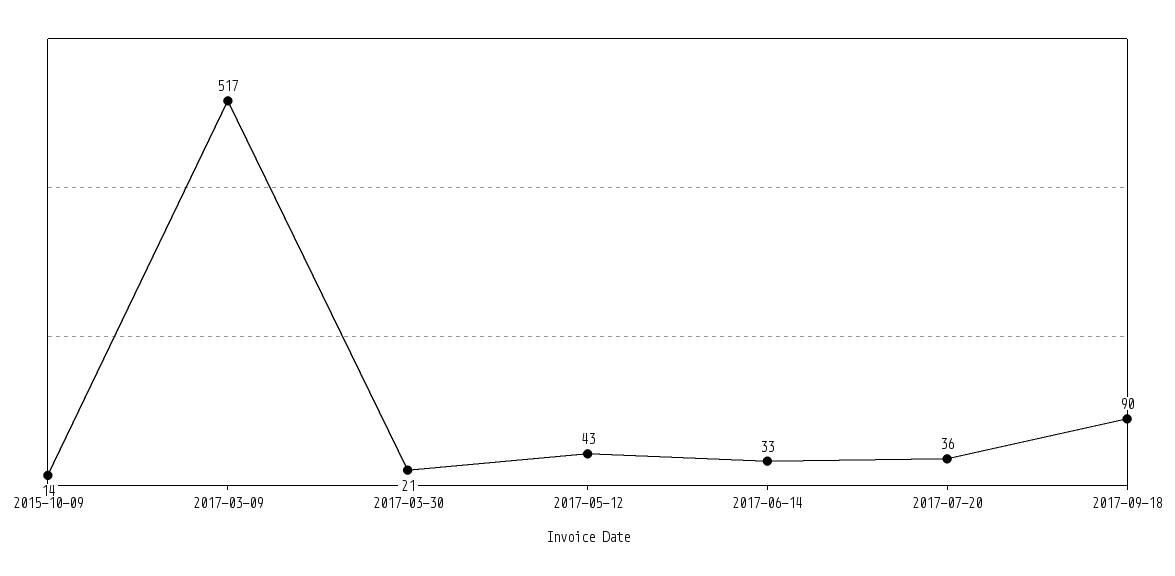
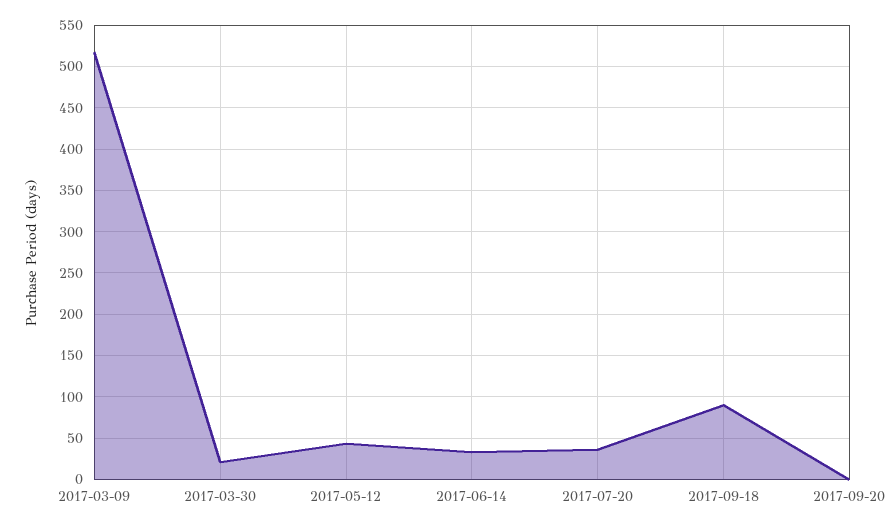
2015-10-09: 14 -> none
2017-09-20: none -> 0

